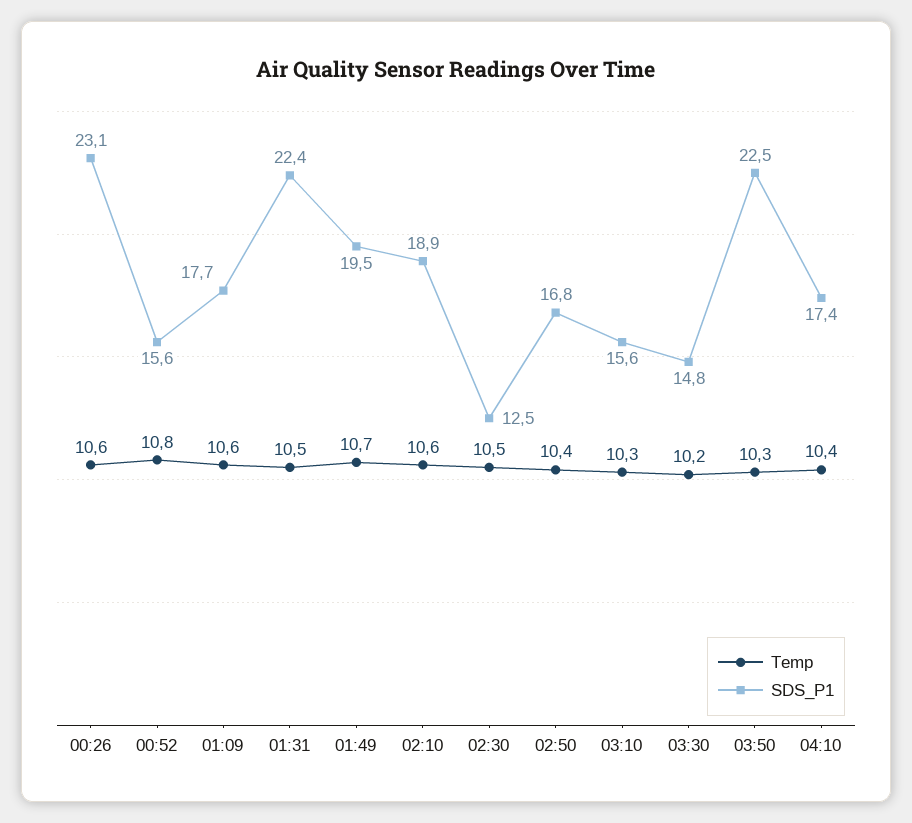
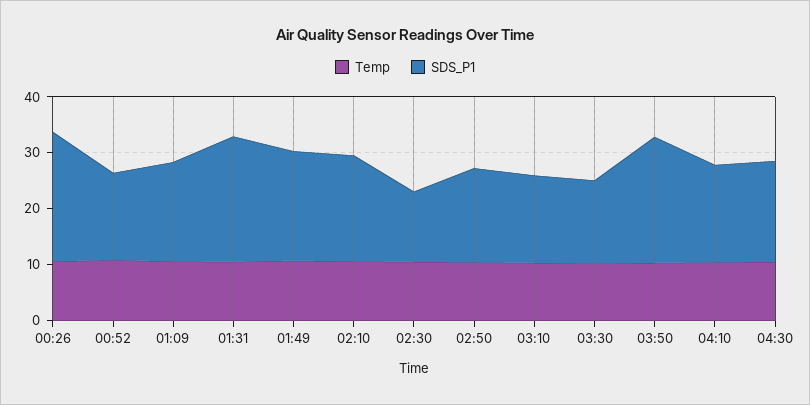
Temp, 04:30: none -> 10
SDS_P1, 04:30: none -> 18

